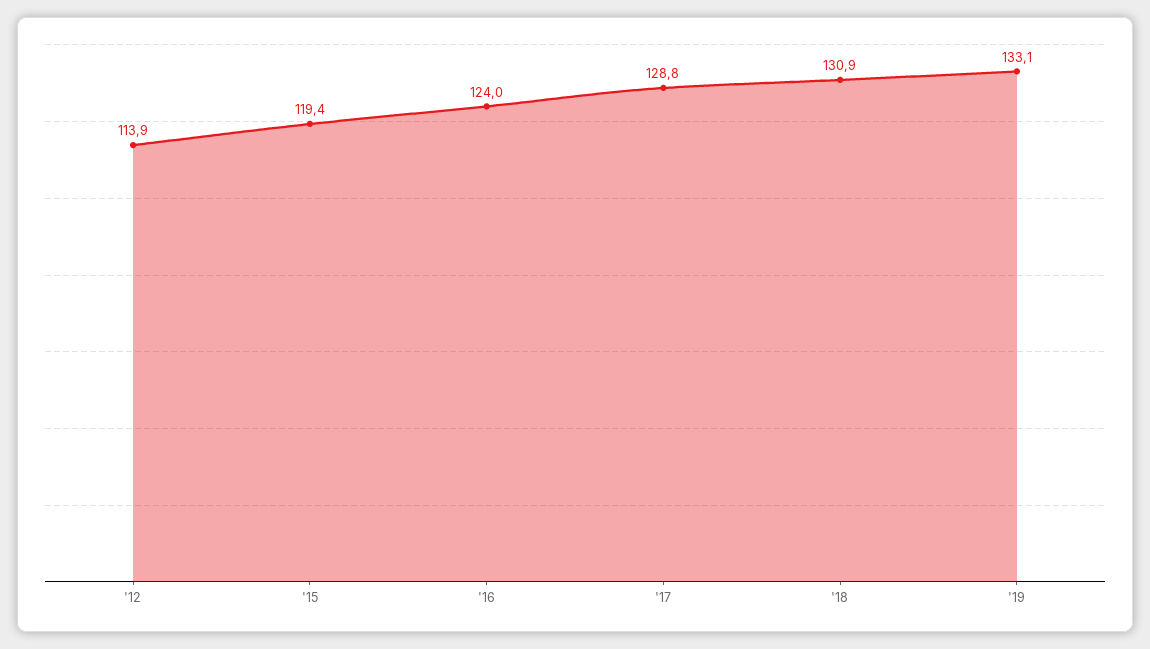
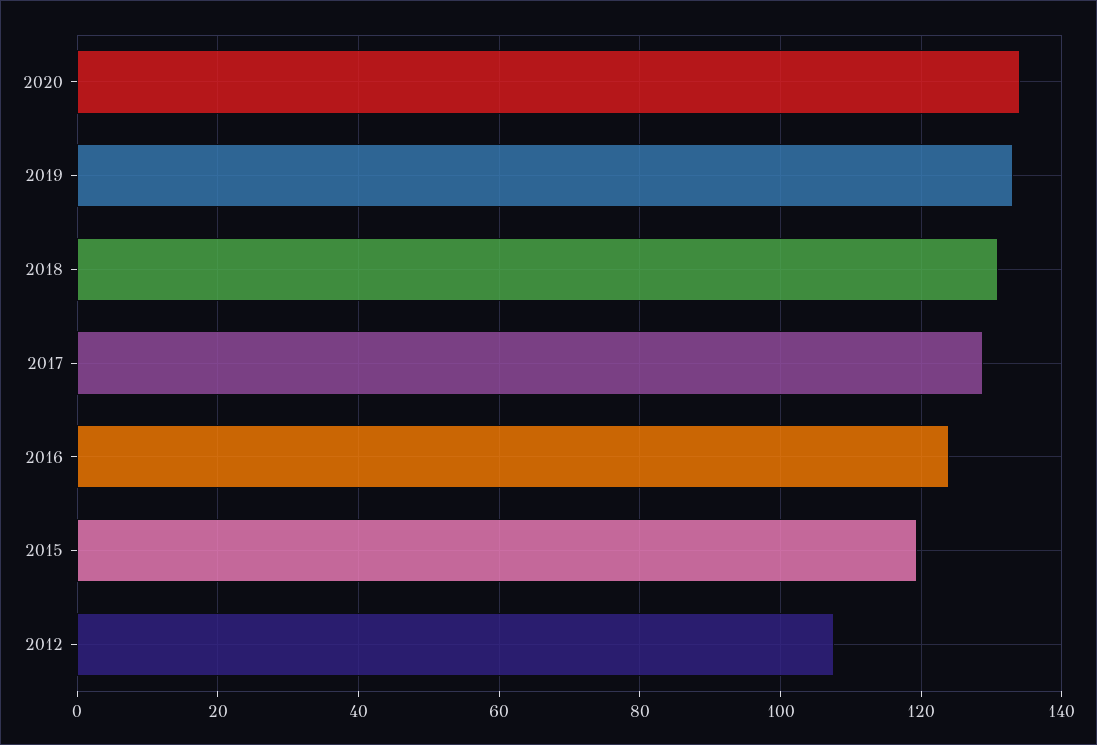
'12: 113.9 -> 108
2020: none -> 134

